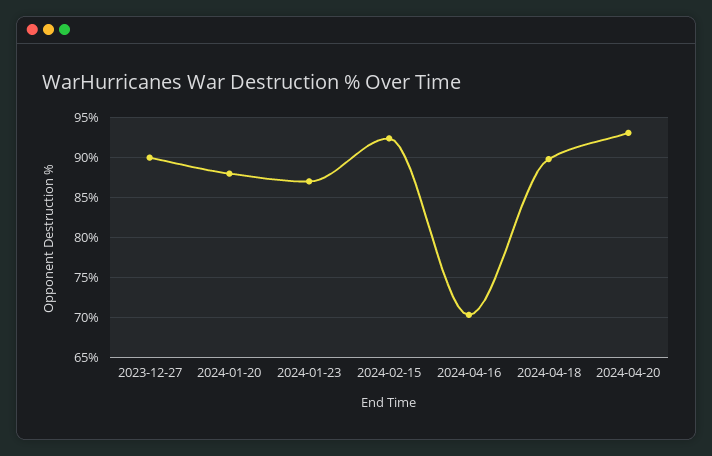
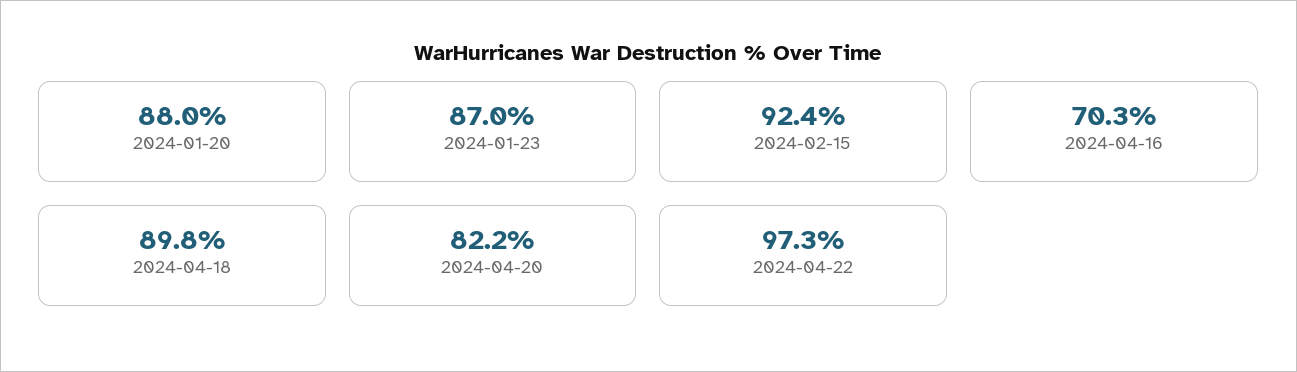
2023-12-27: 90 -> none
2024-04-20: 93 -> 82.2
2024-04-22: none -> 97.3

